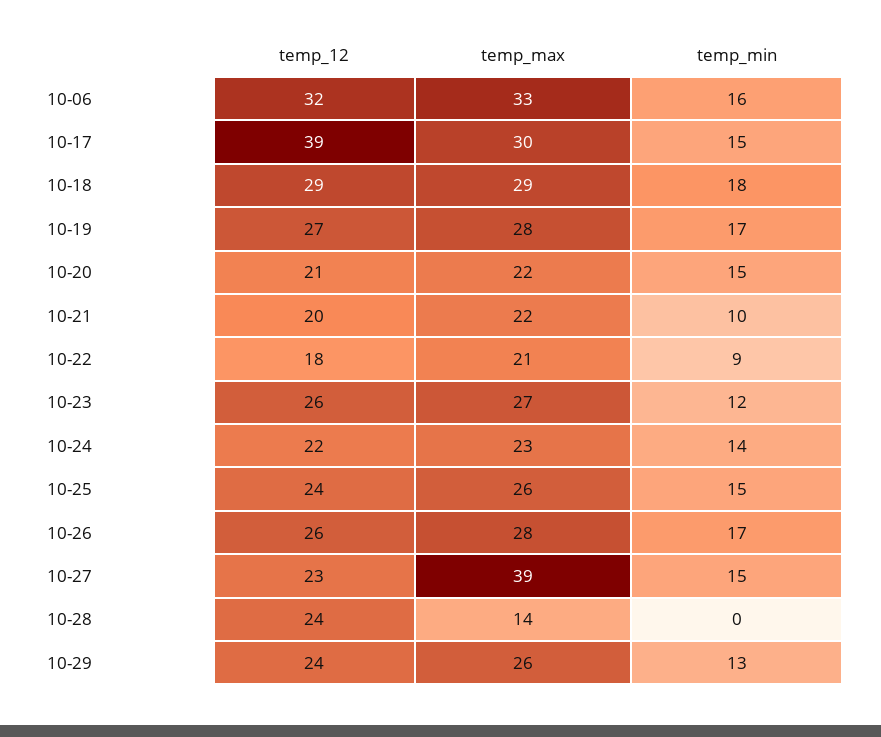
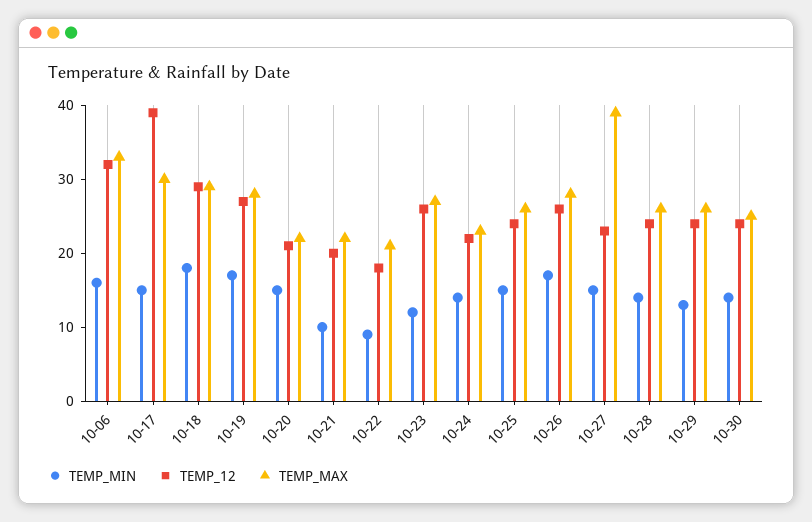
temp_max, 10-28: 14 -> 25
temp_min, 10-28: 0 -> 15
temp_min, 10-30: none -> 15
temp_12, 10-30: none -> 25
temp_max, 10-30: none -> 25

